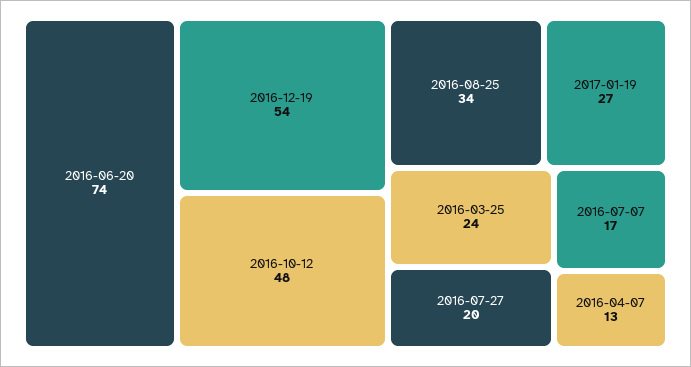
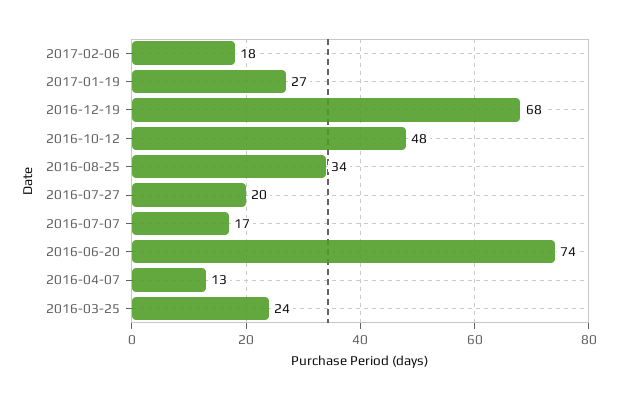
2016-12-19: 54 -> 68
2017-02-06: none -> 18

